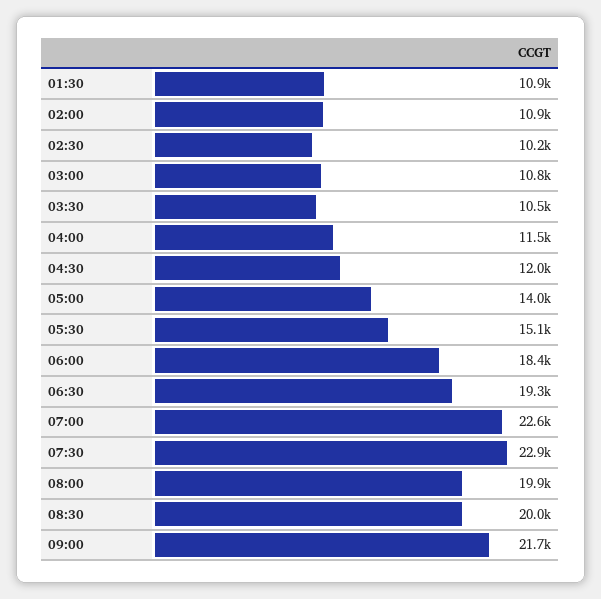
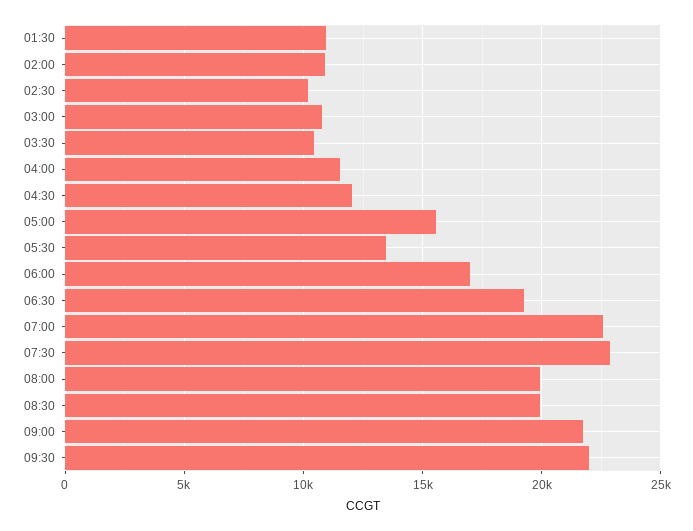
05:00: 14000 -> 15500
05:30: 15100 -> 13500
06:00: 18400 -> 17000
09:30: none -> 22000

